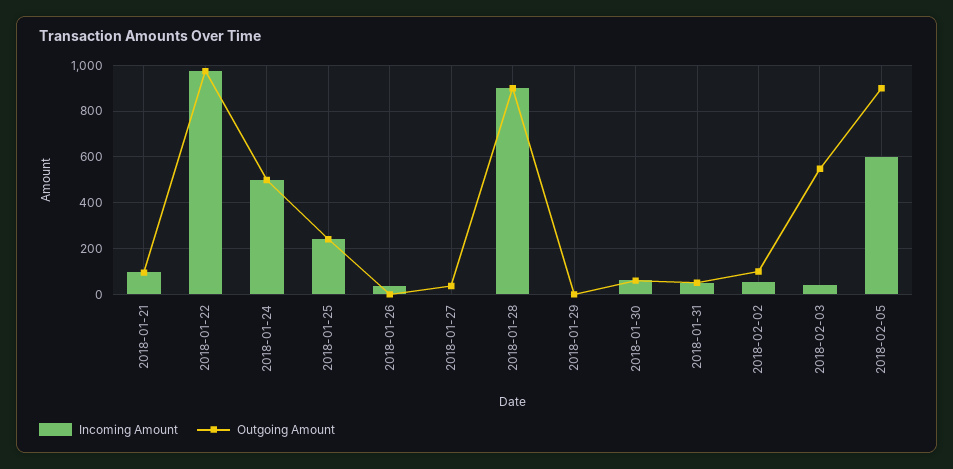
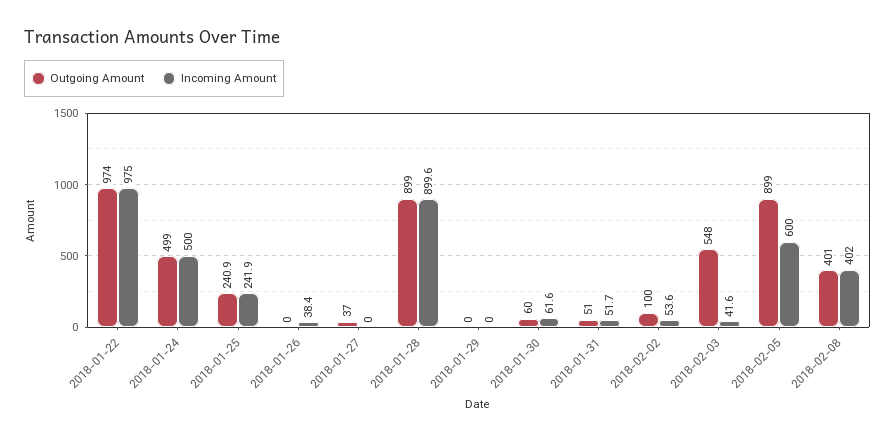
Incoming Amount, 2018-01-21: 100 -> none
Outgoing Amount, 2018-01-21: 100 -> none
Outgoing Amount, 2018-02-08: none -> 401
Incoming Amount, 2018-02-08: none -> 402

